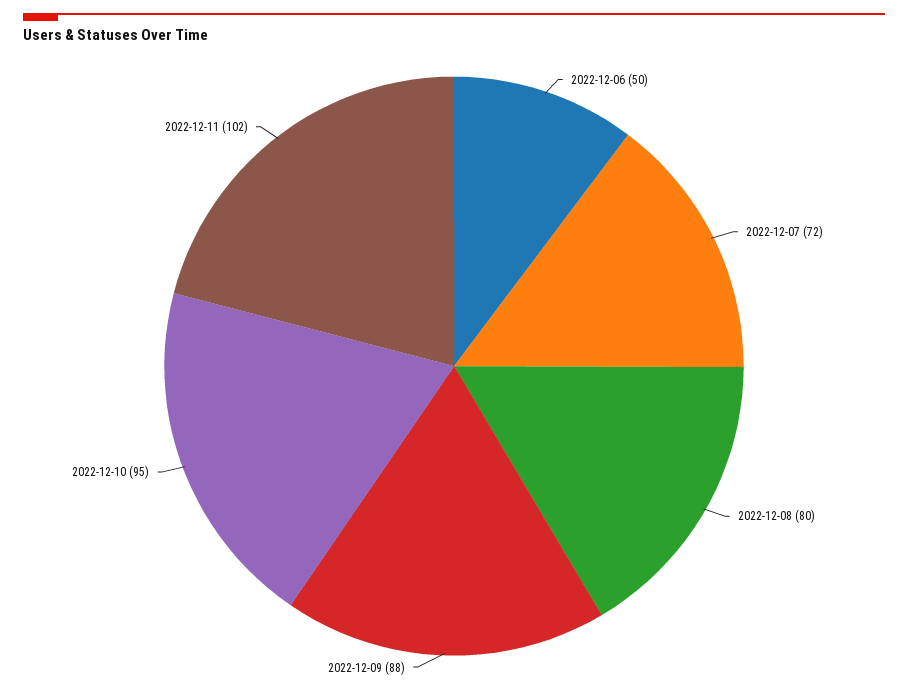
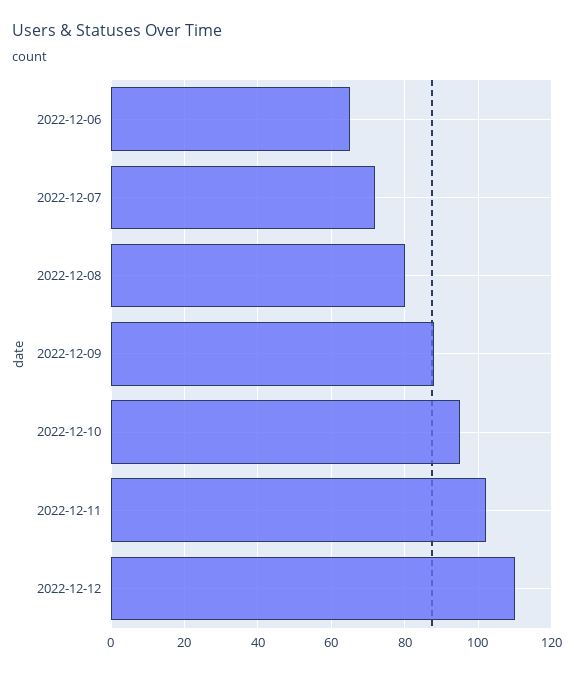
2022-12-06: 50 -> 65
2022-12-12: none -> 110

